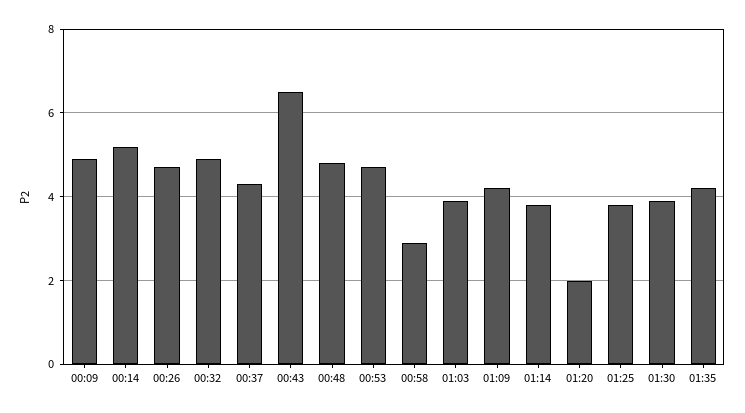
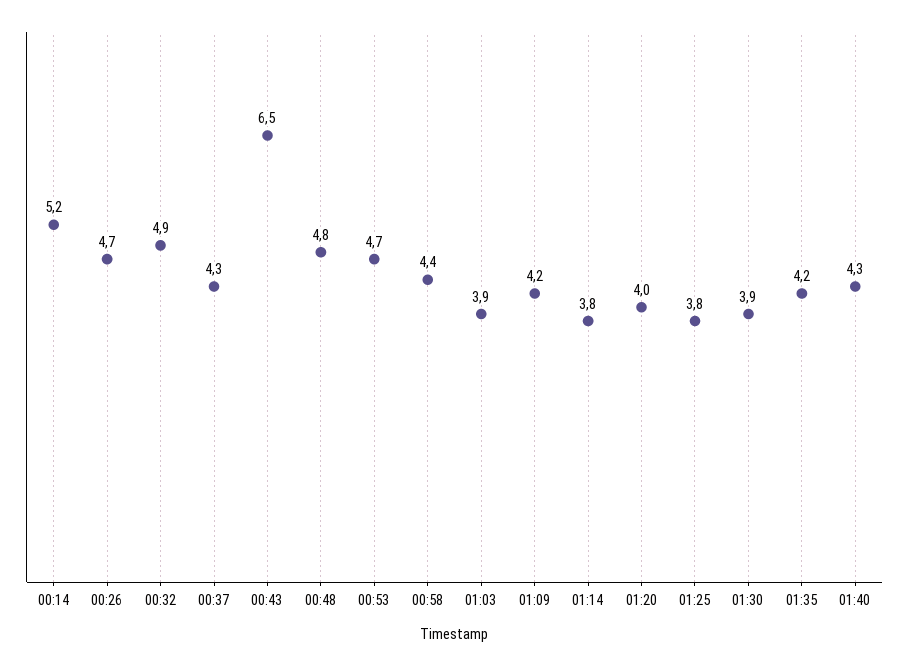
00:09: 5 -> none
00:58: 3 -> 4.4
01:20: 2 -> 4
01:40: none -> 4.3

